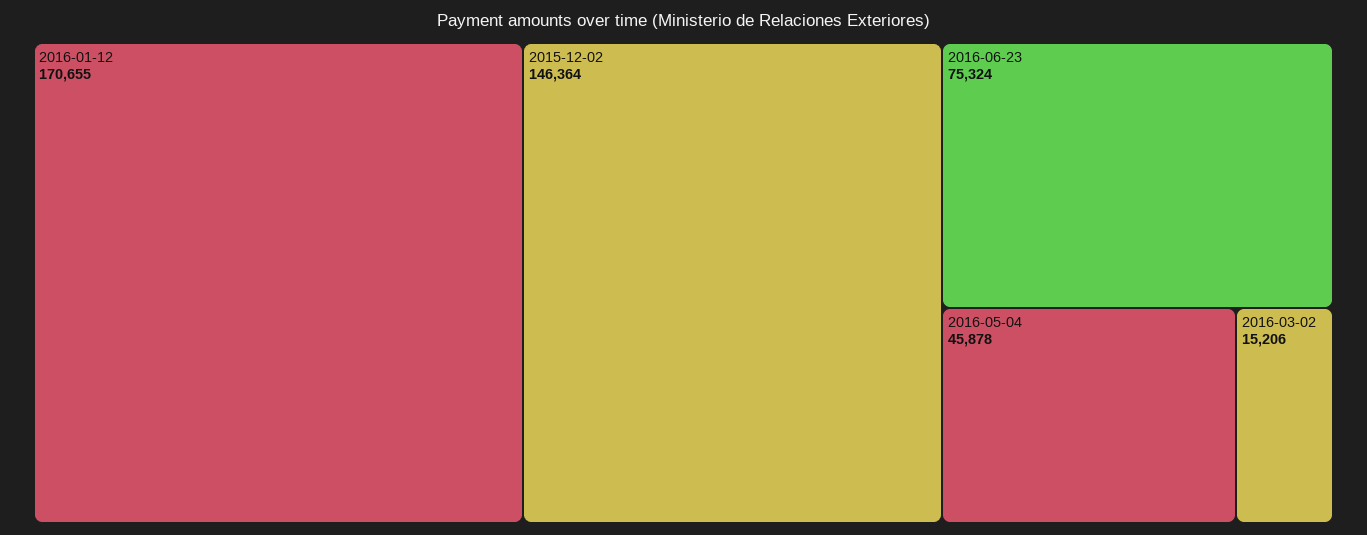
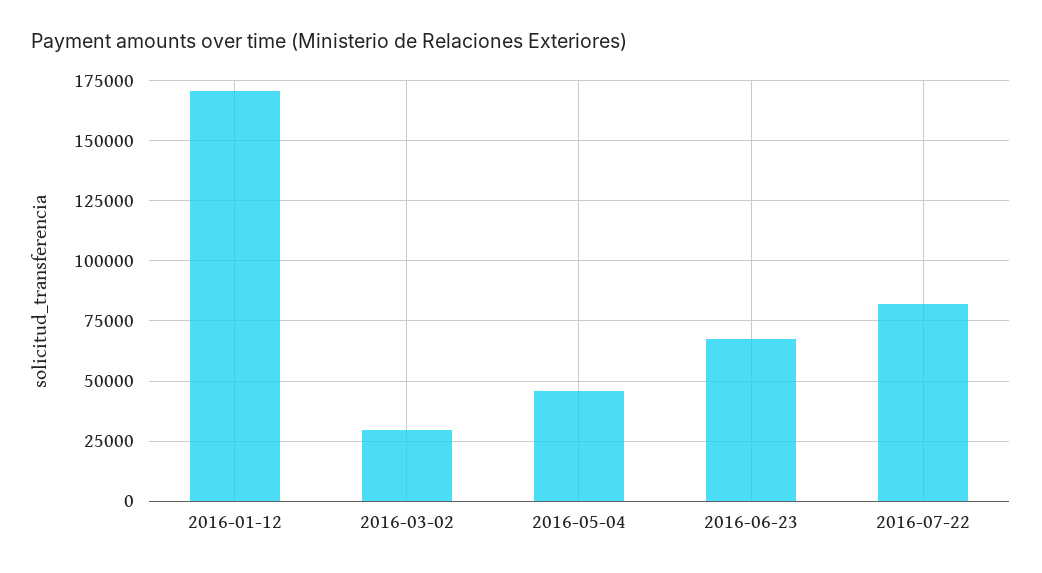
2015-12-02: 146364 -> none
2016-06-23: 75324 -> 67500
2016-03-02: 15206 -> 30000
2016-07-22: none -> 82500

